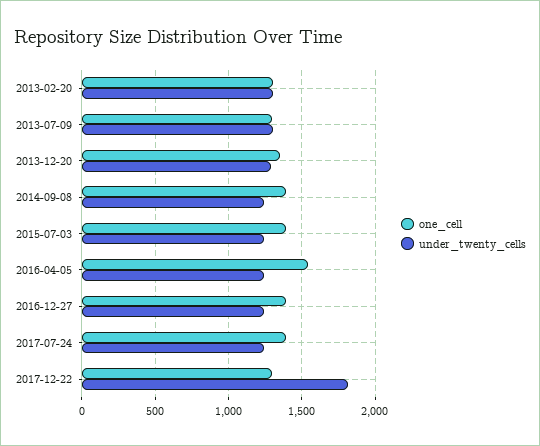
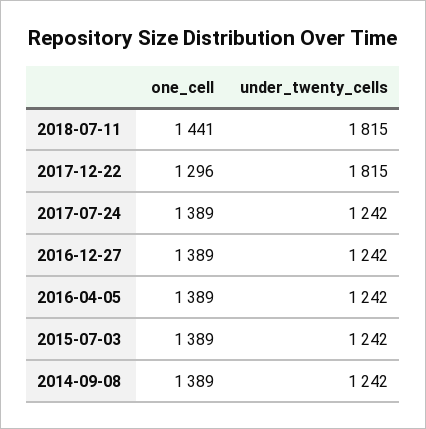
one_cell, 2013-02-20: 1300 -> none
under_twenty_cells, 2013-02-20: 1300 -> none
one_cell, 2013-07-09: 1300 -> none
under_twenty_cells, 2013-07-09: 1300 -> none
one_cell, 2013-12-20: 1350 -> none
under_twenty_cells, 2013-12-20: 1300 -> none
one_cell, 2016-04-05: 1550 -> 1389
one_cell, 2018-07-11: none -> 1441
under_twenty_cells, 2018-07-11: none -> 1815

